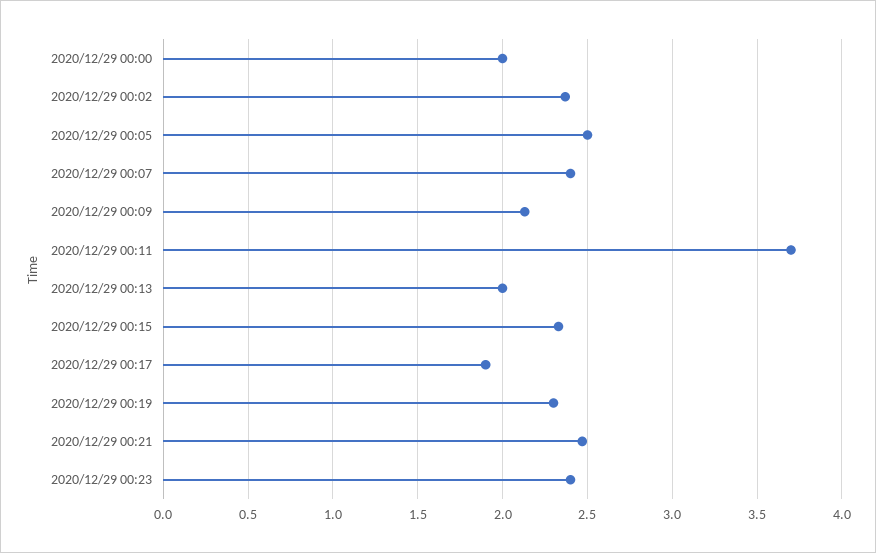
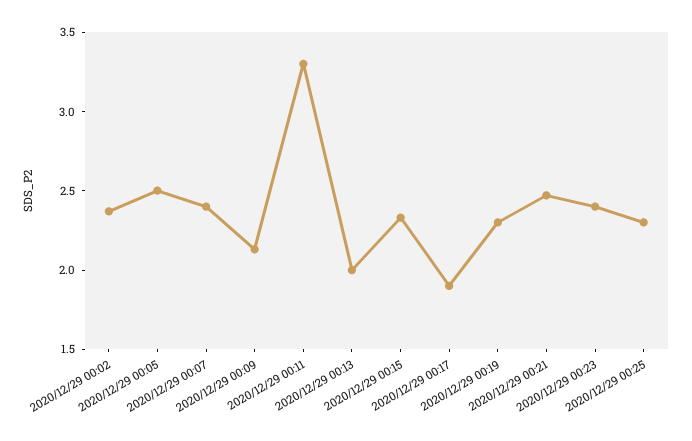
2020/12/29 00:00: 2 -> none
2020/12/29 00:11: 3.7 -> 3.3
2020/12/29 00:25: none -> 2.3

